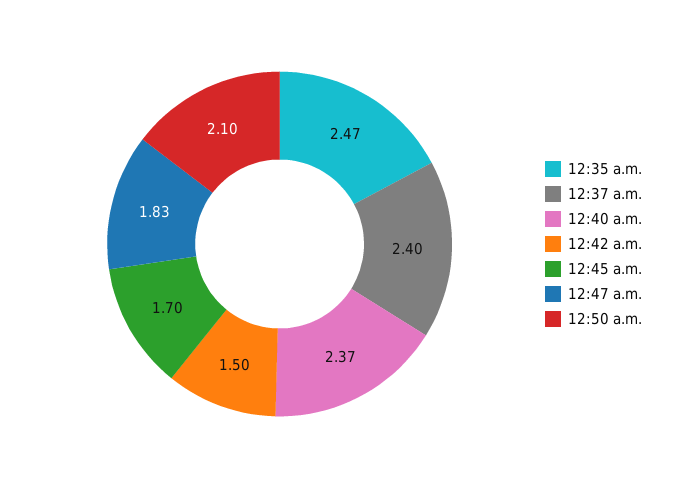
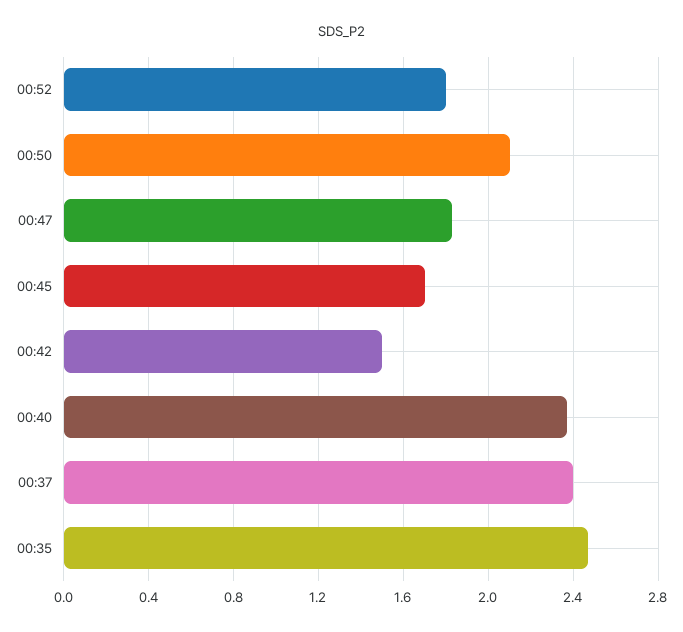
00:52: none -> 1.8

